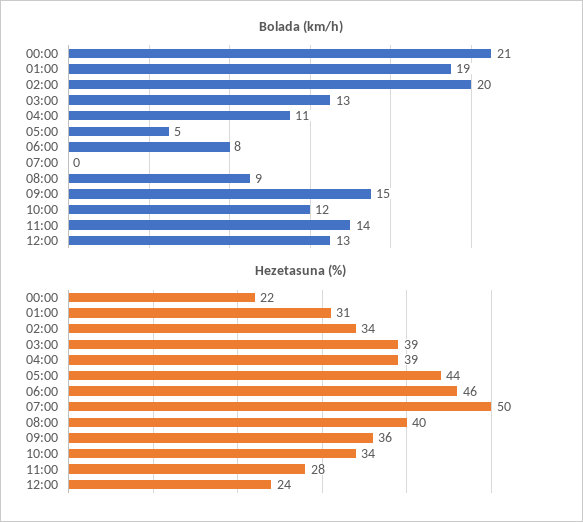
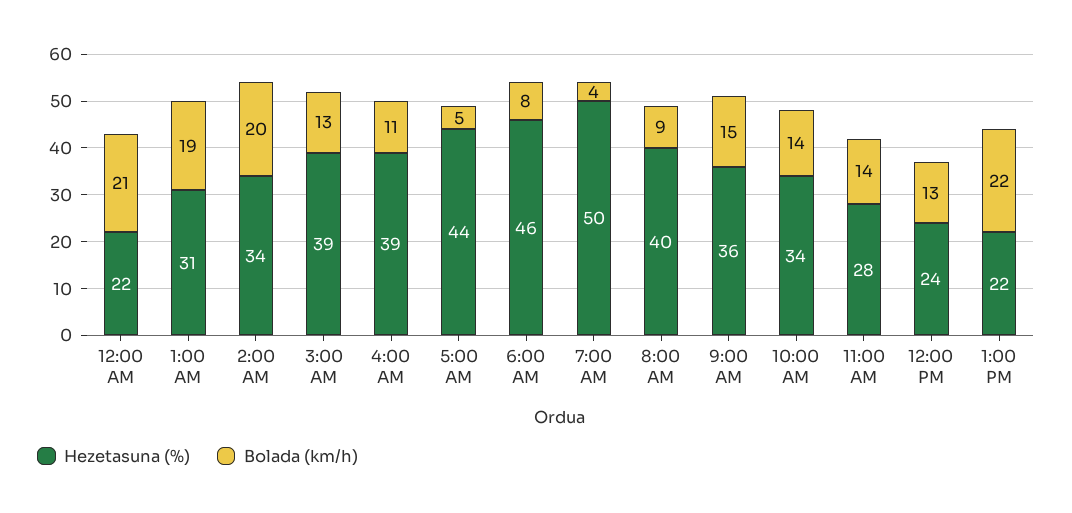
Bolada (km/h), 07:00: 0 -> 4
Bolada (km/h), 10:00: 12 -> 14
Hezetasuna (%), 1:00 PM: none -> 22
Bolada (km/h), 1:00 PM: none -> 22

